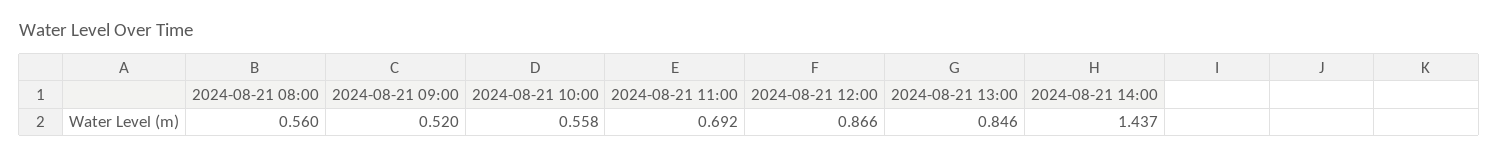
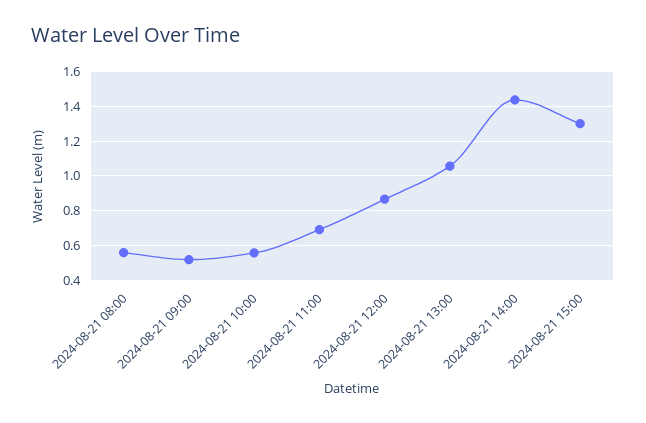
2024-08-21 13:00: 0.846 -> 1.05
2024-08-21 15:00: none -> 1.3

